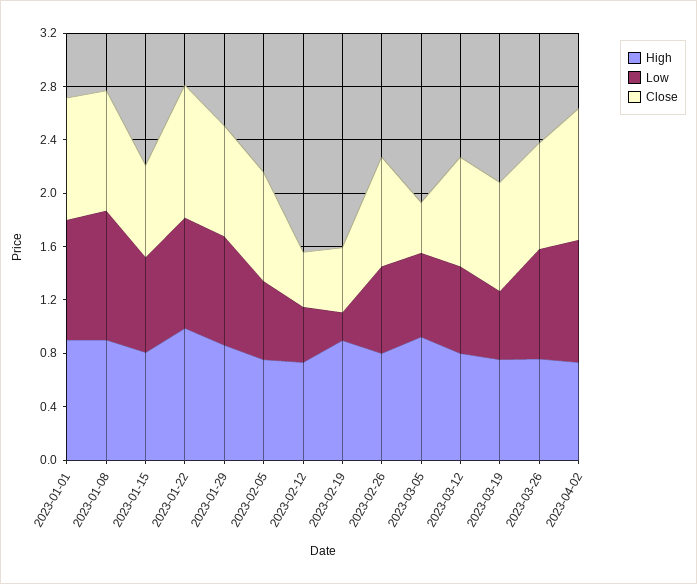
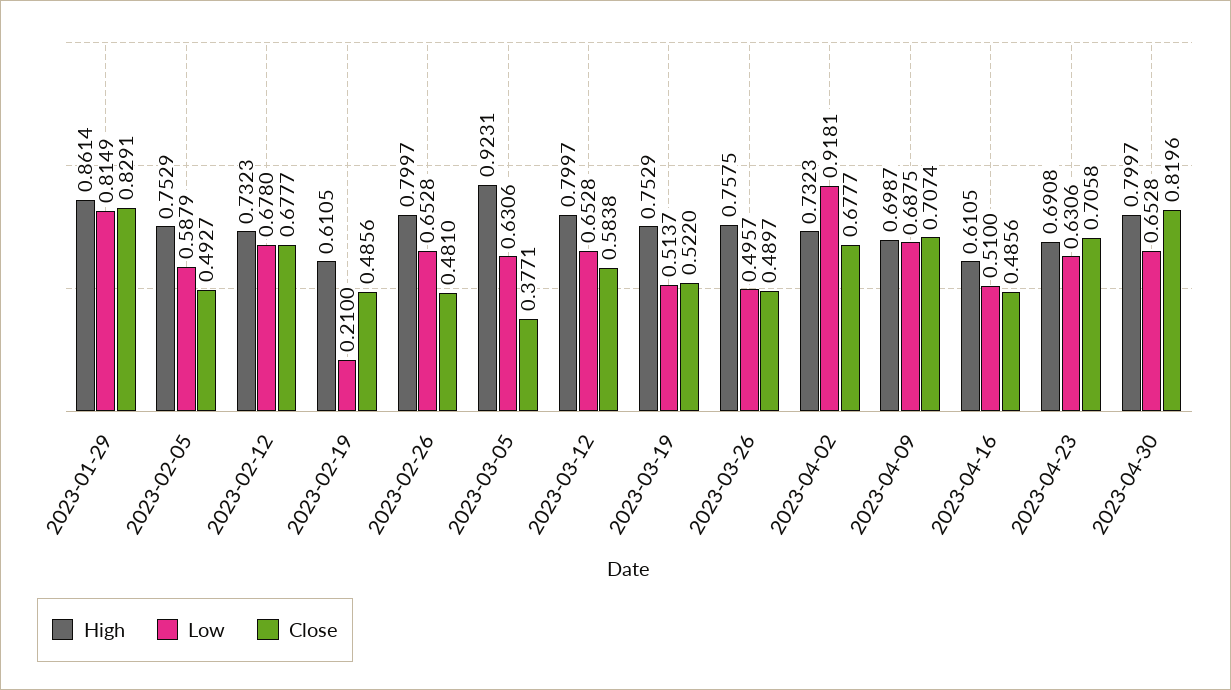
High, 2023-01-01: 0.9 -> none
Low, 2023-01-01: 0.9 -> none
Close, 2023-01-01: 0.9 -> none
High, 2023-01-08: 0.9 -> none
Low, 2023-01-08: 1 -> none
Close, 2023-01-08: 0.9 -> none
High, 2023-01-15: 0.8 -> none
Low, 2023-01-15: 0.7 -> none
Close, 2023-01-15: 0.7 -> none
High, 2023-01-22: 1 -> none
Low, 2023-01-22: 0.8 -> none
Close, 2023-01-22: 1 -> none
Close, 2023-02-05: 0.8 -> 0.4927
Low, 2023-02-12: 0.4 -> 0.678
Close, 2023-02-12: 0.4 -> 0.6777
High, 2023-02-19: 0.9 -> 0.6105
Close, 2023-02-26: 0.8 -> 0.481
Close, 2023-03-12: 0.8 -> 0.5838
Close, 2023-03-19: 0.8 -> 0.522
Low, 2023-03-26: 0.8 -> 0.4957
Close, 2023-03-26: 0.8 -> 0.4897
Close, 2023-04-02: 1 -> 0.6777
High, 2023-04-09: none -> 0.6987
Low, 2023-04-09: none -> 0.6875
Close, 2023-04-09: none -> 0.7074
High, 2023-04-16: none -> 0.6105
Low, 2023-04-16: none -> 0.51
Close, 2023-04-16: none -> 0.4856
High, 2023-04-23: none -> 0.6908
Low, 2023-04-23: none -> 0.6306
Close, 2023-04-23: none -> 0.7058
High, 2023-04-30: none -> 0.7997
Low, 2023-04-30: none -> 0.6528
Close, 2023-04-30: none -> 0.8196

